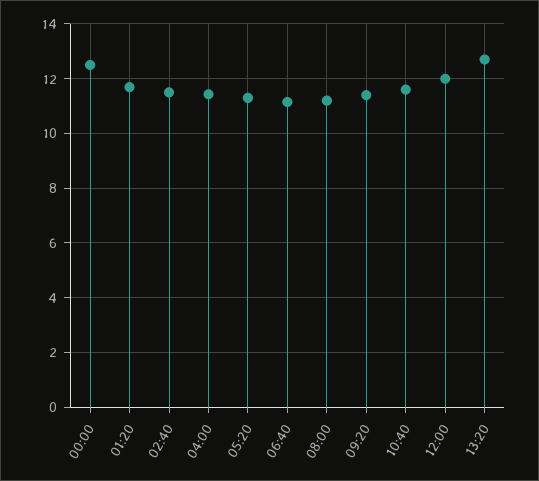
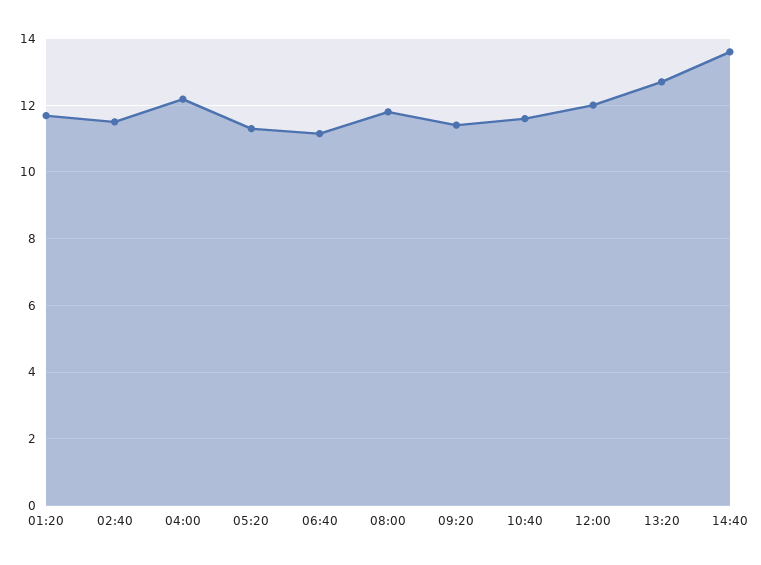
00:00: 12.5 -> none
04:00: 11.5 -> 12.2
08:00: 11.25 -> 11.8
14:40: none -> 13.6

